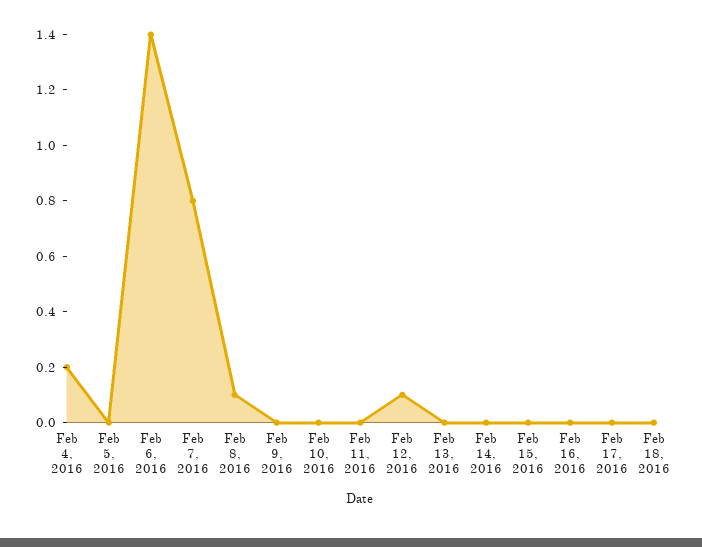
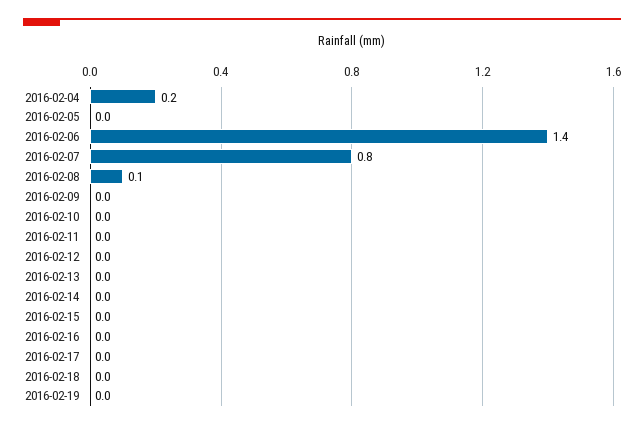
Feb 12, 2016: 0.1 -> 0
2016-02-19: none -> 0

